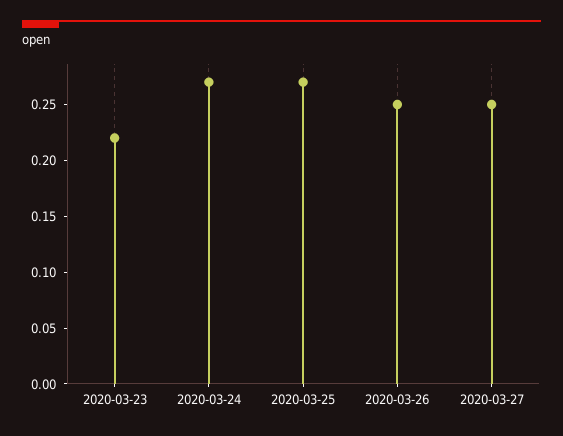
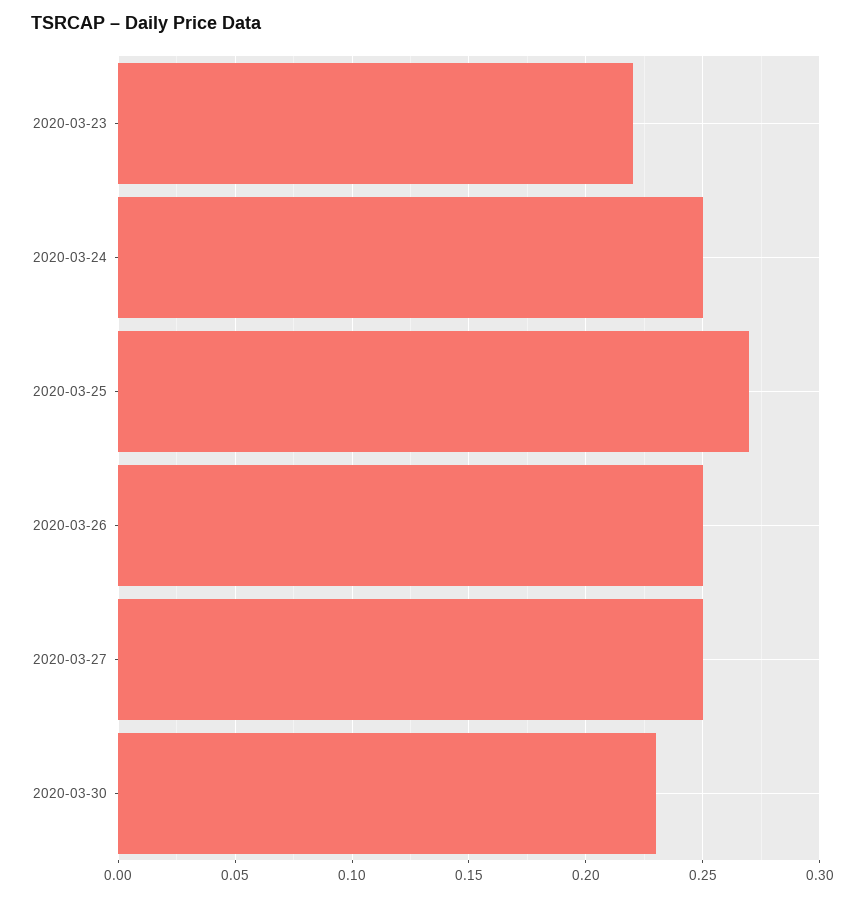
2020-03-24: 0.27 -> 0.25
2020-03-30: none -> 0.23

